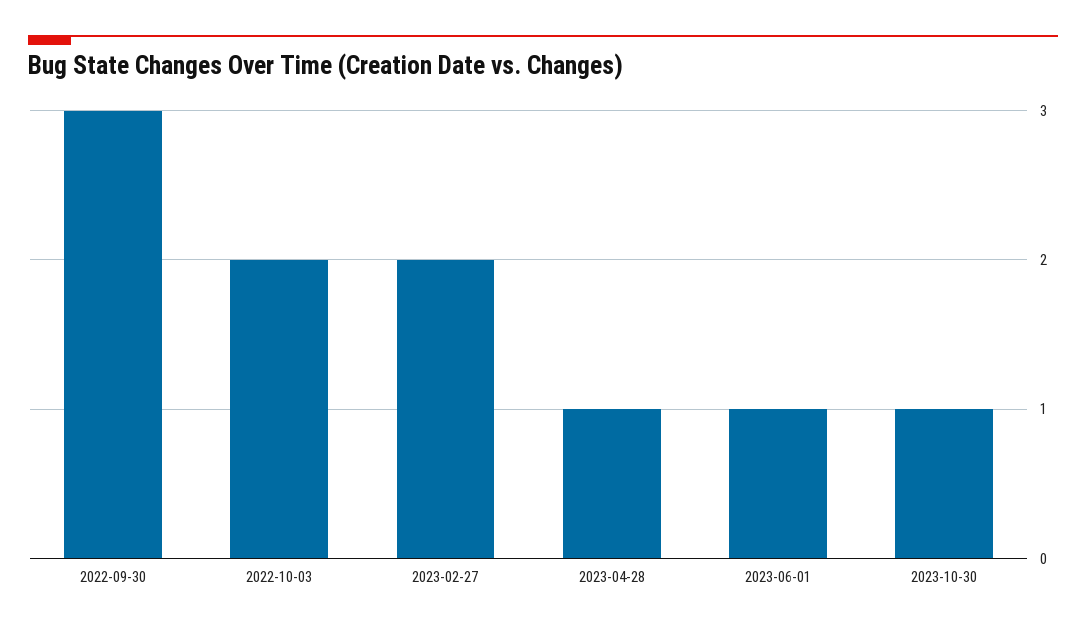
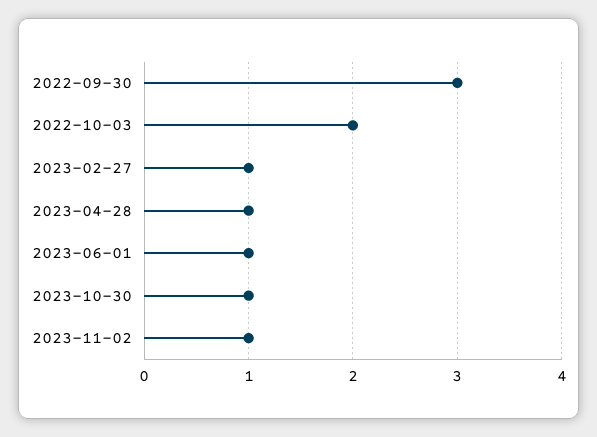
2023-02-27: 2 -> 1
2023-11-02: none -> 1

